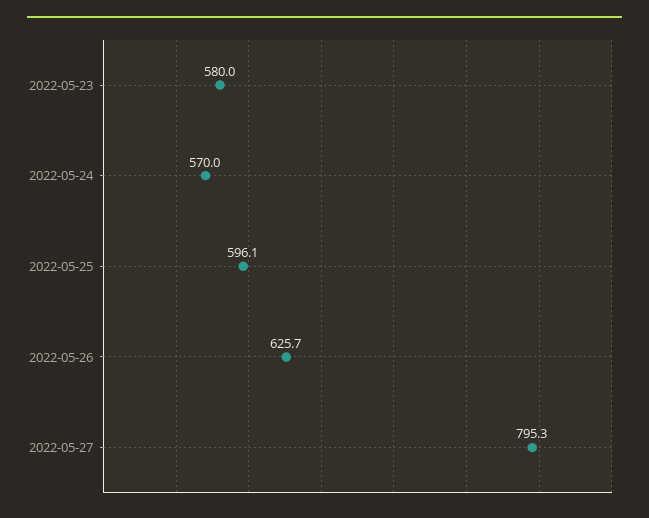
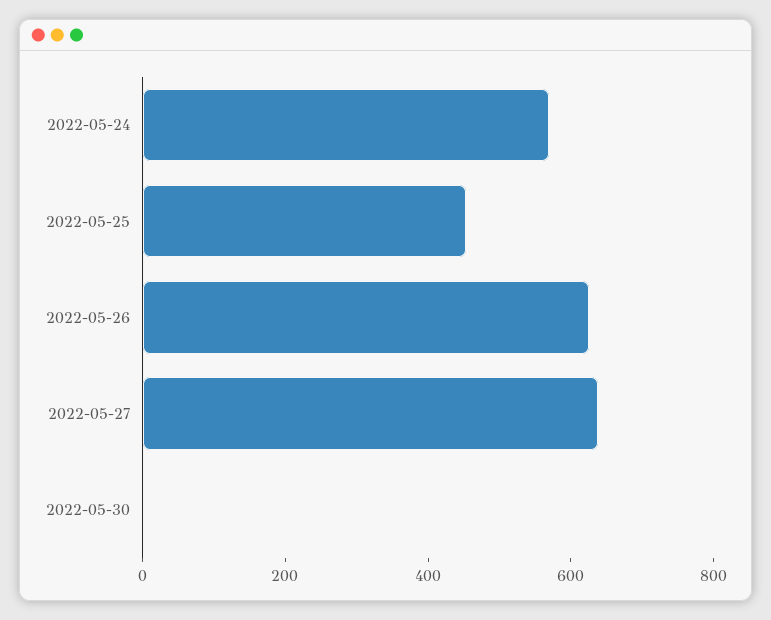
2022-05-23: 580 -> none
2022-05-25: 596.1 -> 450
2022-05-27: 795.3 -> 650
2022-05-30: none -> 0

